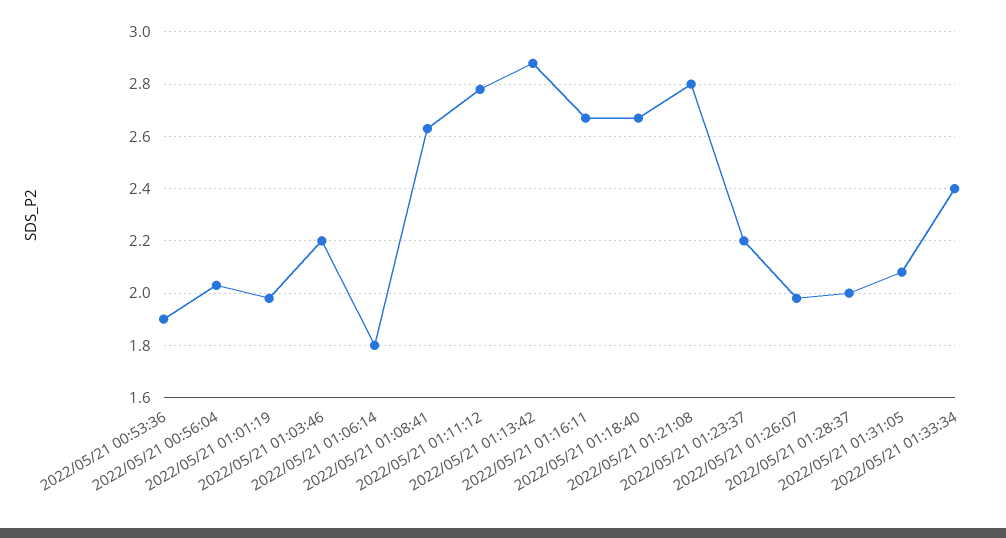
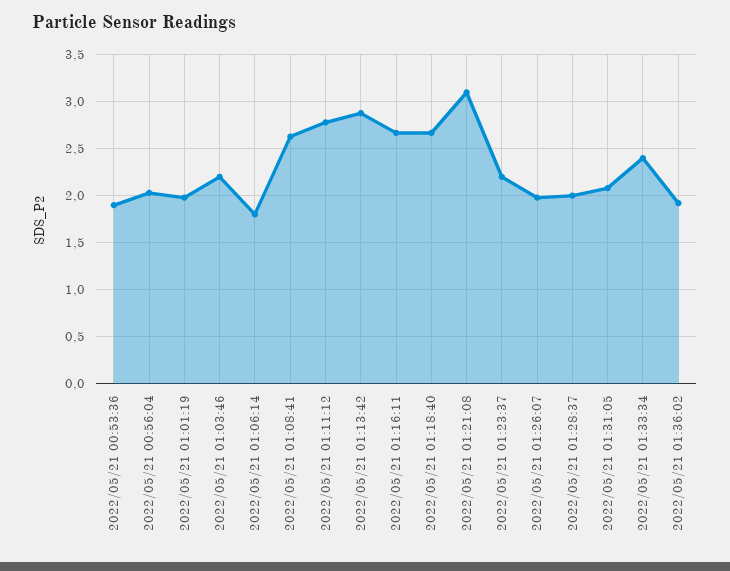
2022/05/21 01:21:08: 2.8 -> 3.1
2022/05/21 01:36:02: none -> 1.9

